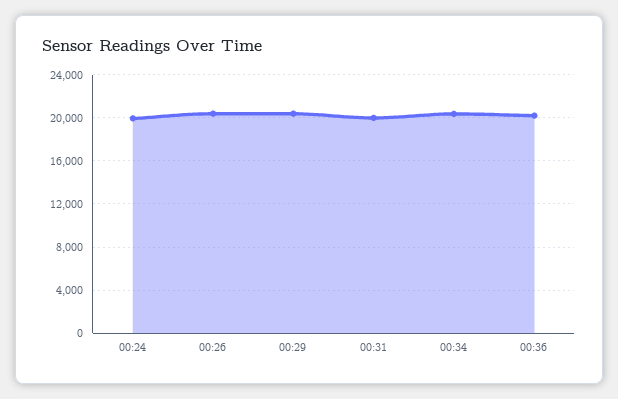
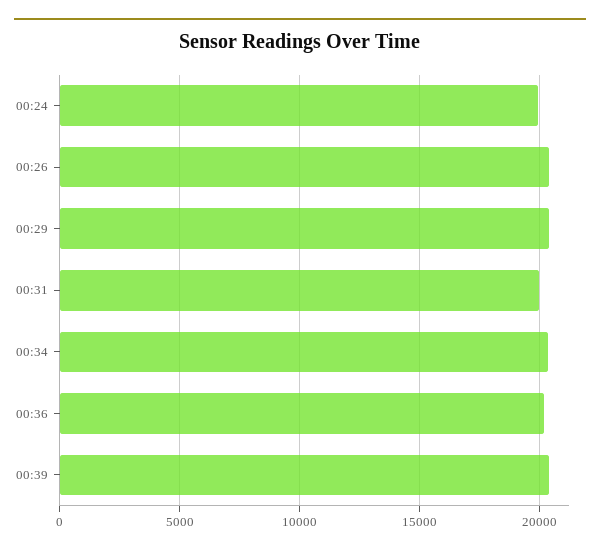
00:39: none -> 20500

